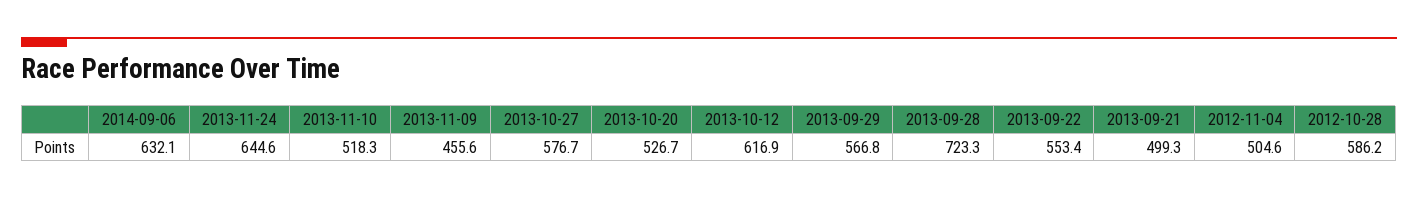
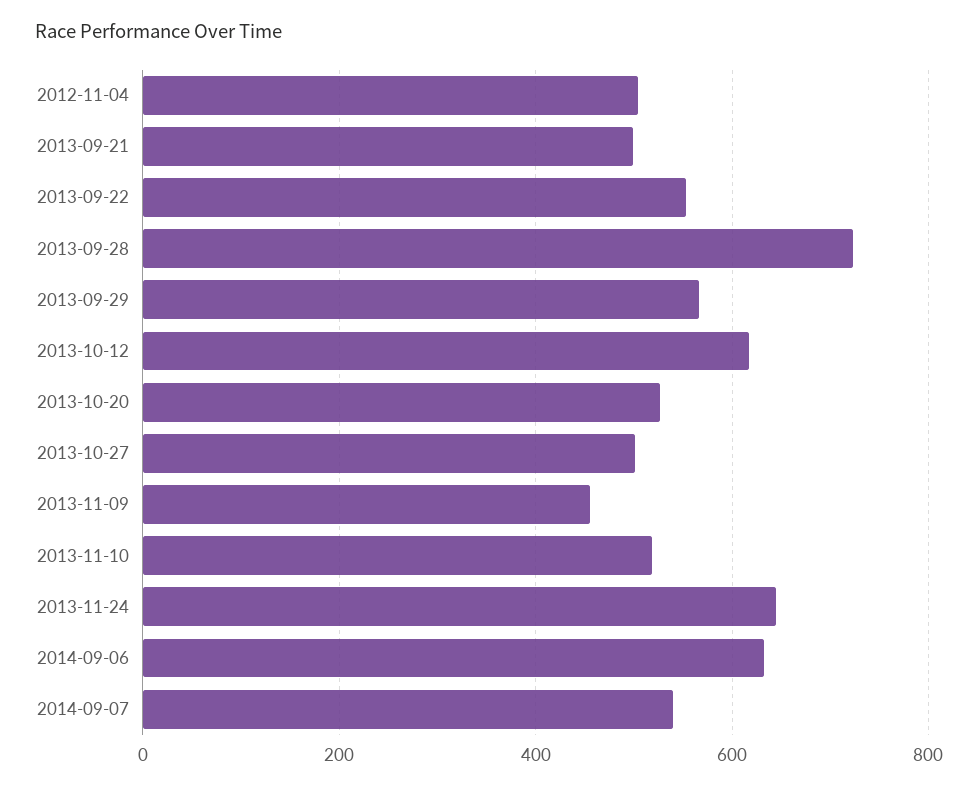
2013-10-27: 576.7 -> 500
2012-10-28: 586.2 -> none
2014-09-07: none -> 540

